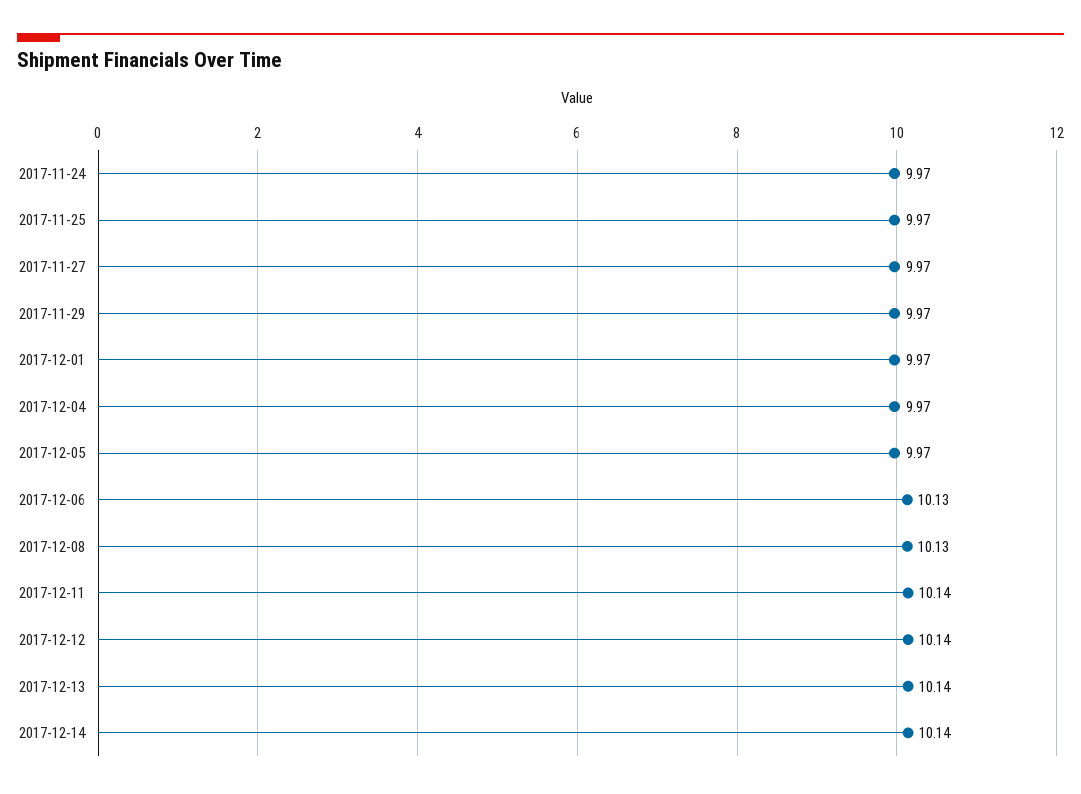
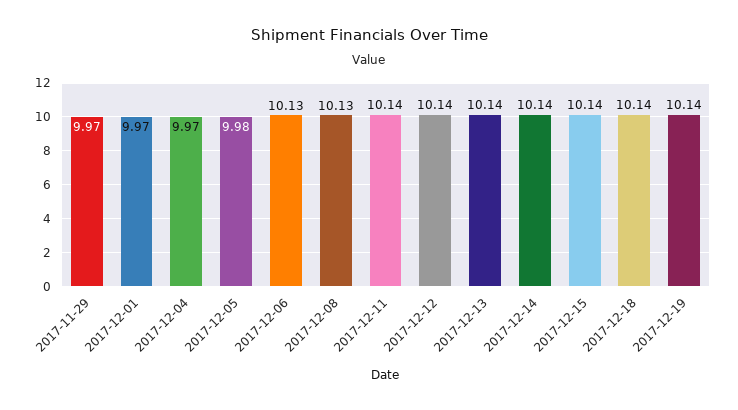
2017-11-24: 9.97 -> none
2017-11-25: 9.97 -> none
2017-11-27: 9.97 -> none
2017-12-05: 9.97 -> 9.98
2017-12-15: none -> 10.14
2017-12-18: none -> 10.14
2017-12-19: none -> 10.14

